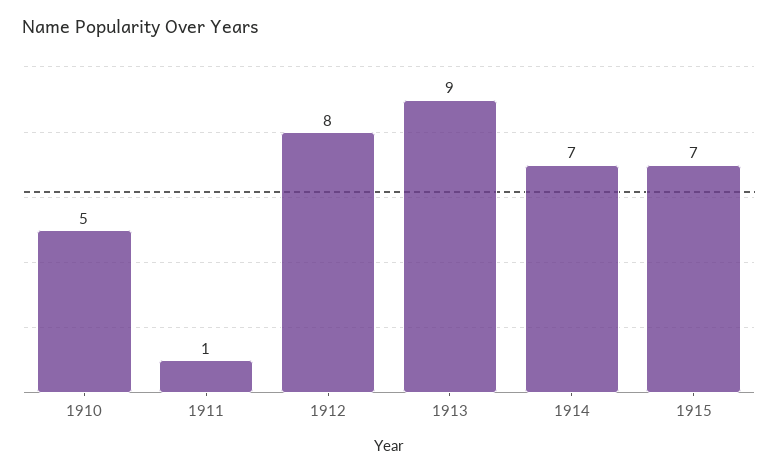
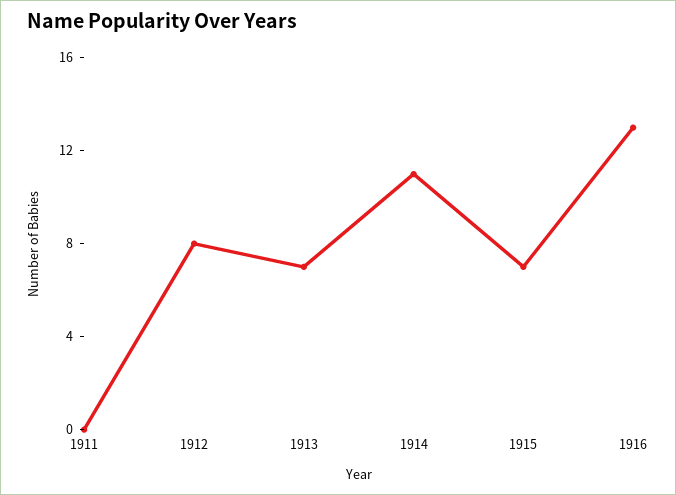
1910: 5 -> none
1911: 1 -> 0
1913: 9 -> 7
1914: 7 -> 11
1916: none -> 13

